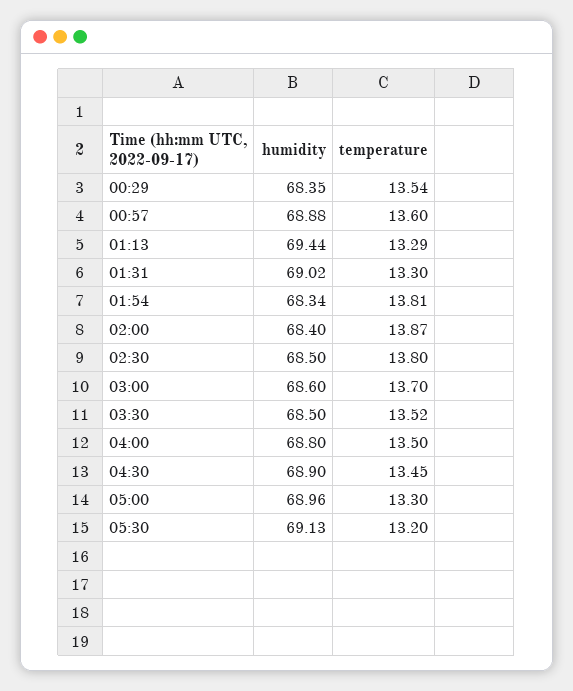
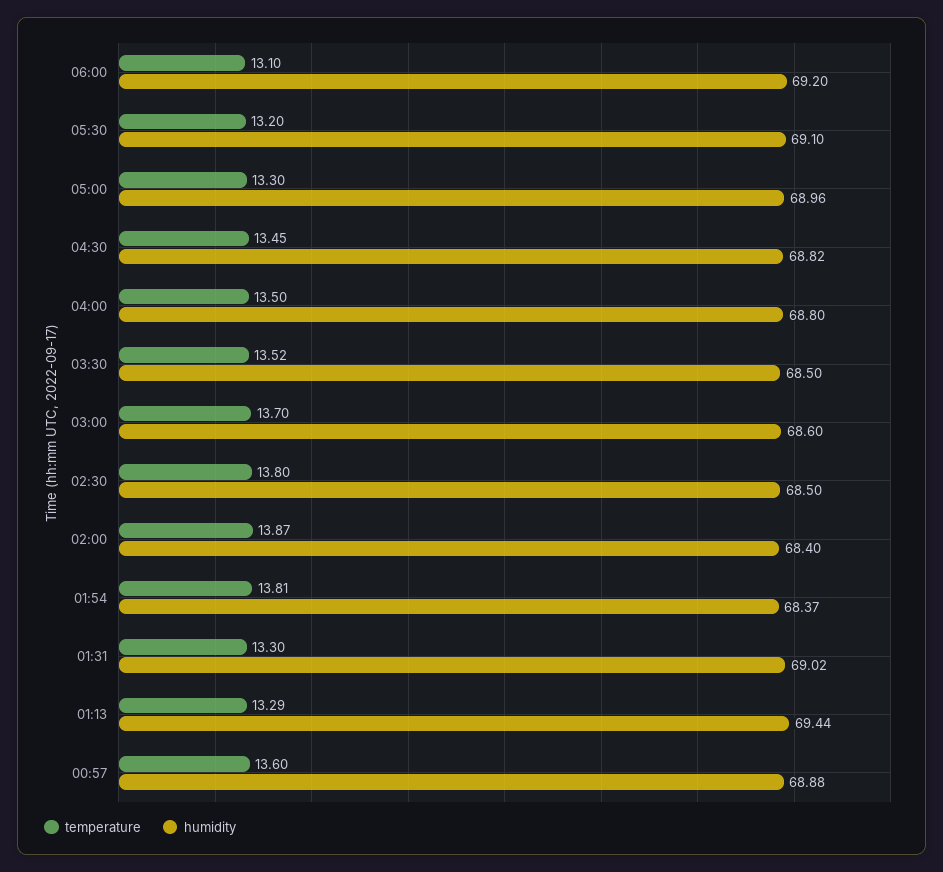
humidity, 00:29: 68.35 -> none
temperature, 00:29: 13.54 -> none
humidity, 01:54: 68.34 -> 68.37
humidity, 04:30: 68.9 -> 68.82
humidity, 05:30: 69.13 -> 69.1
temperature, 06:00: none -> 13.1
humidity, 06:00: none -> 69.2

